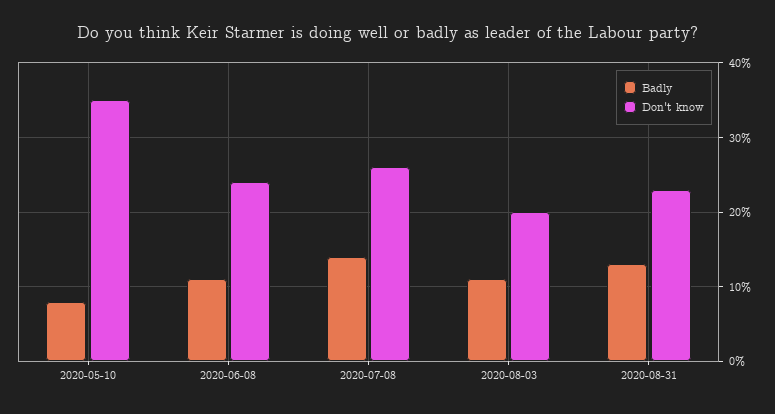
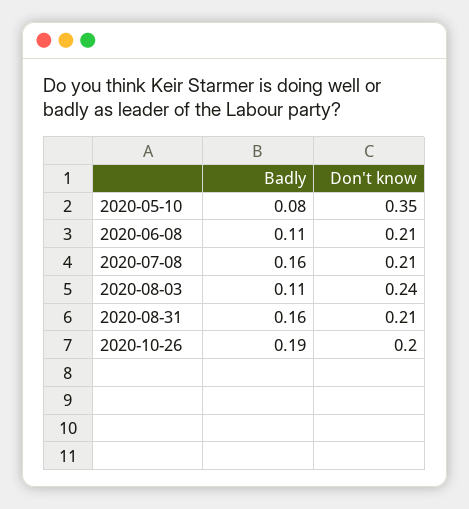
Don't know, 2020-06-08: 0.24 -> 0.21
Badly, 2020-07-08: 0.14 -> 0.16
Don't know, 2020-07-08: 0.26 -> 0.21
Don't know, 2020-08-03: 0.2 -> 0.24
Badly, 2020-08-31: 0.13 -> 0.16
Don't know, 2020-08-31: 0.23 -> 0.21
Badly, 2020-10-26: none -> 0.19
Don't know, 2020-10-26: none -> 0.2

